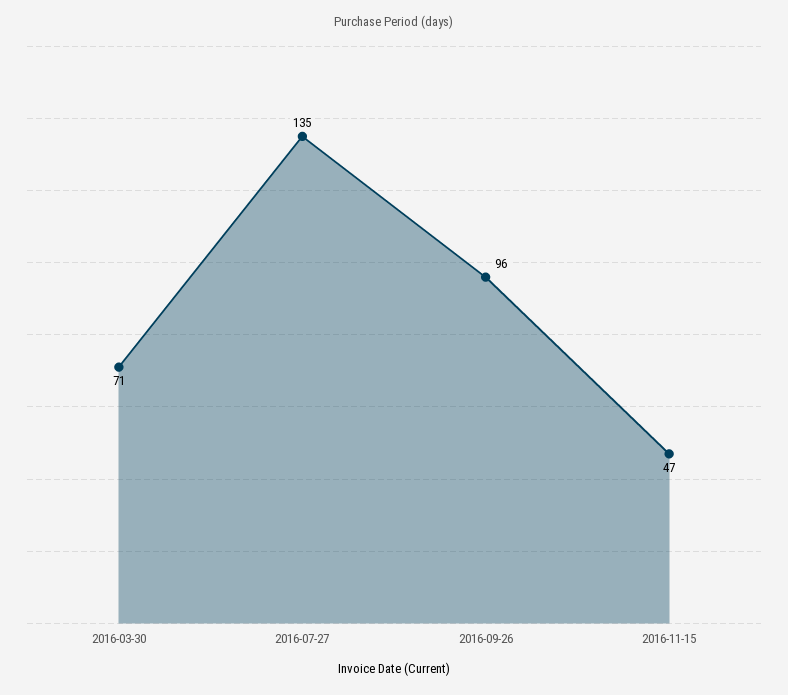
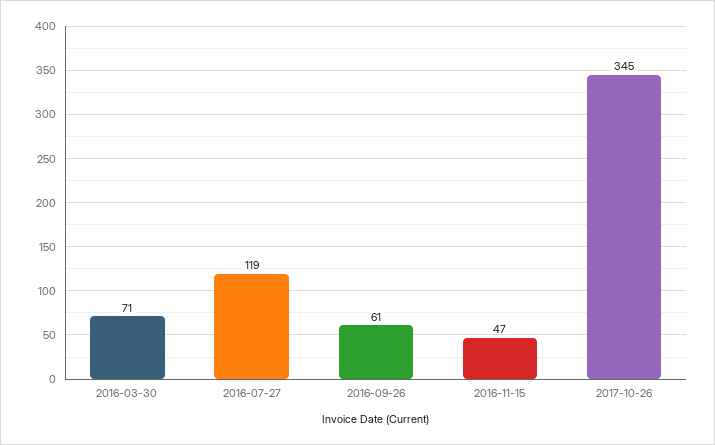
2016-07-27: 135 -> 119
2016-09-26: 96 -> 61
2017-10-26: none -> 345

